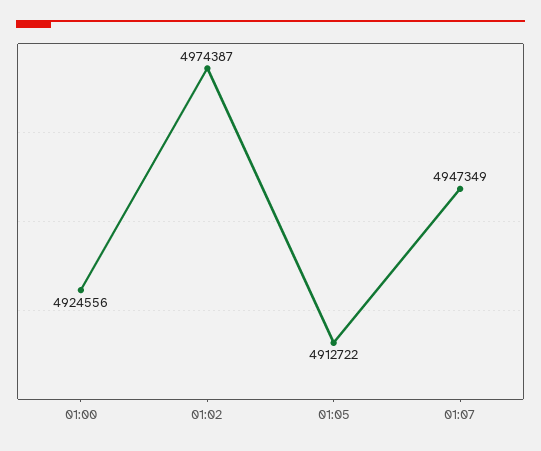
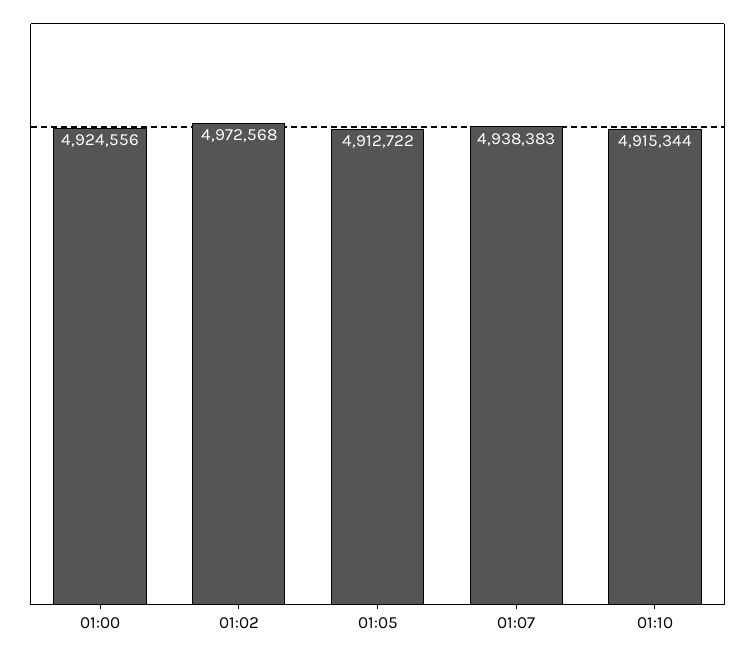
01:02: 4974387 -> 4972568
01:07: 4947349 -> 4938383
01:10: none -> 4915344

